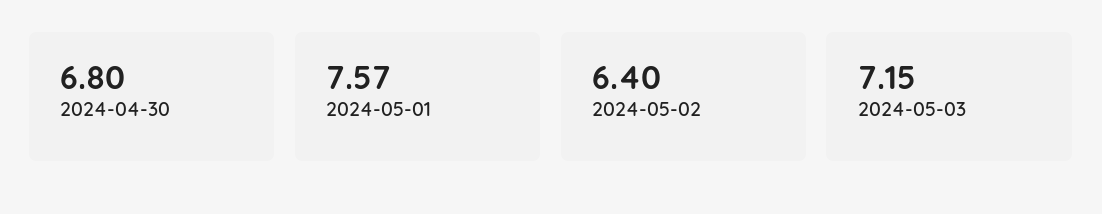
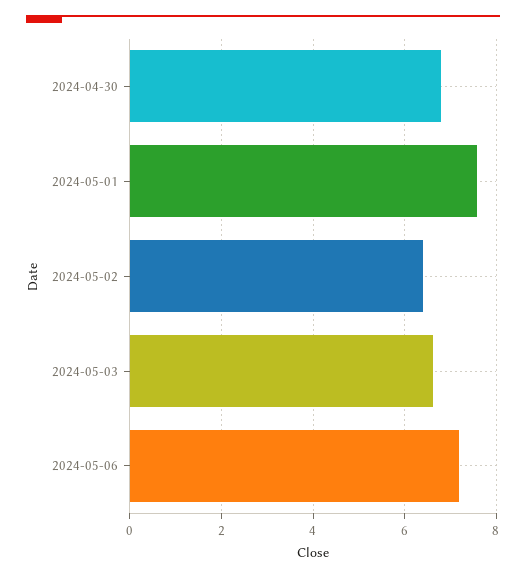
2024-05-03: 7.15 -> 6.6
2024-05-06: none -> 7.2

